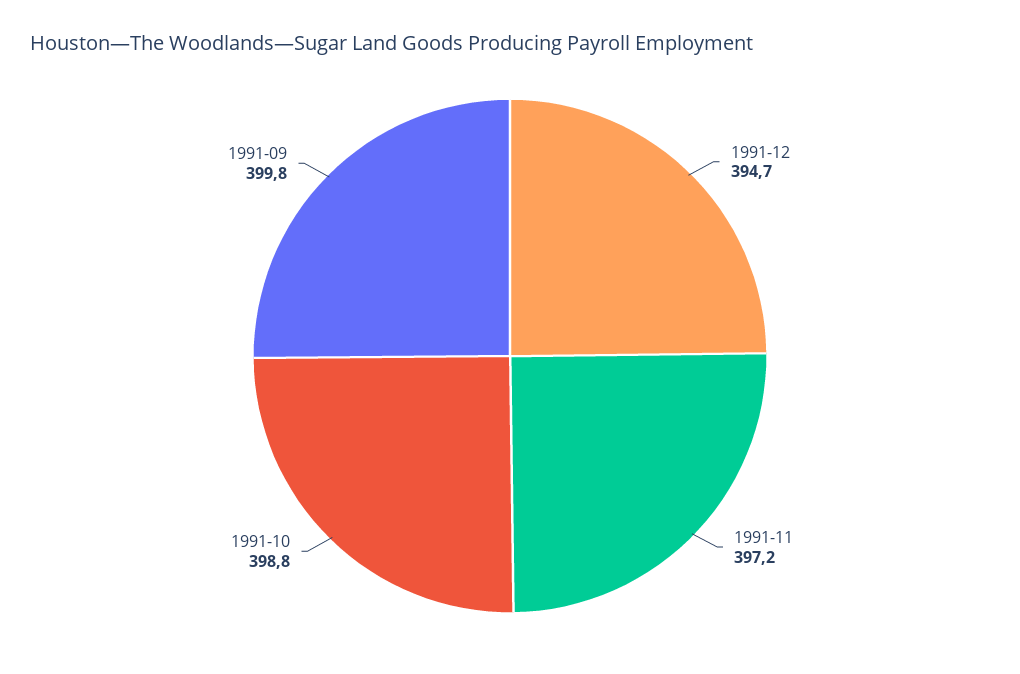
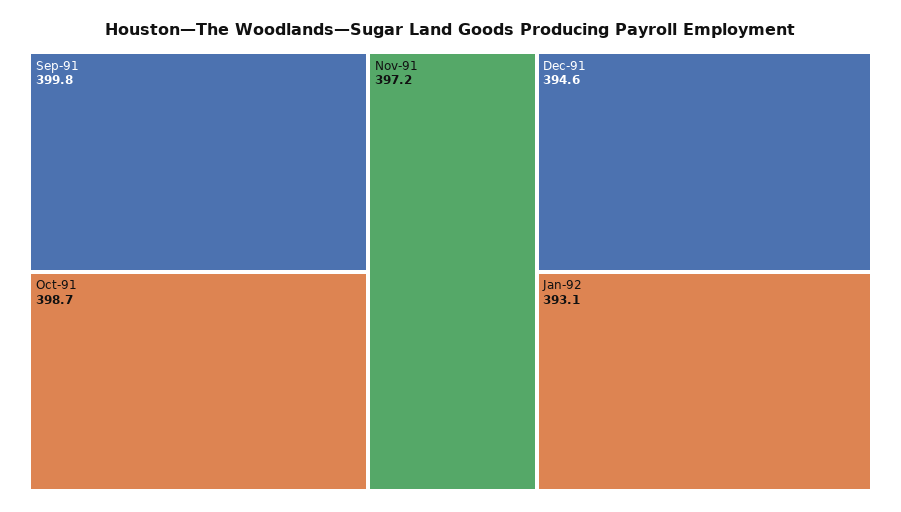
1991-12: 394.7 -> 394.6
1991-10: 398.8 -> 398.7
Jan-92: none -> 393.1

